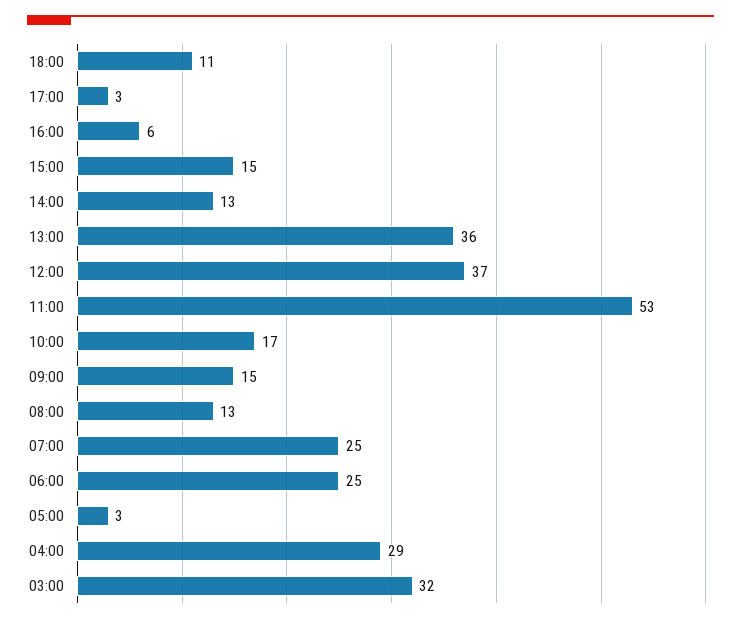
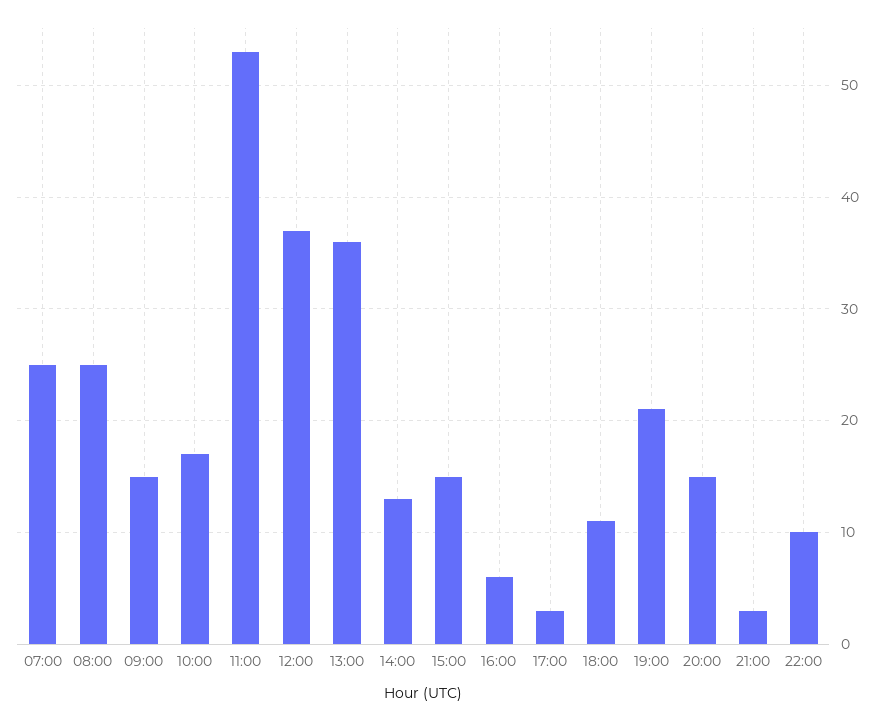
08:00: 13 -> 25
06:00: 25 -> none
05:00: 3 -> none
04:00: 29 -> none
03:00: 32 -> none
19:00: none -> 21
20:00: none -> 15
21:00: none -> 3
22:00: none -> 10

